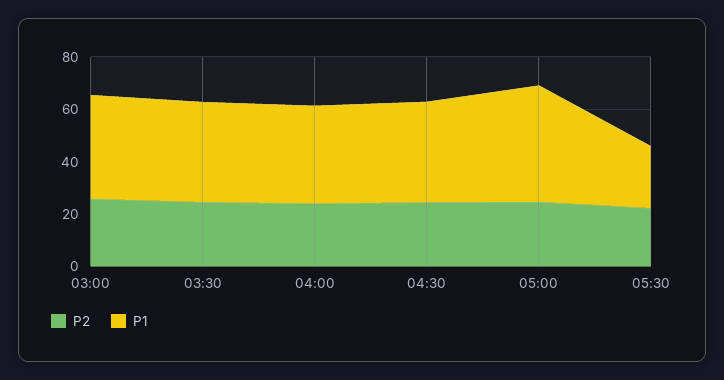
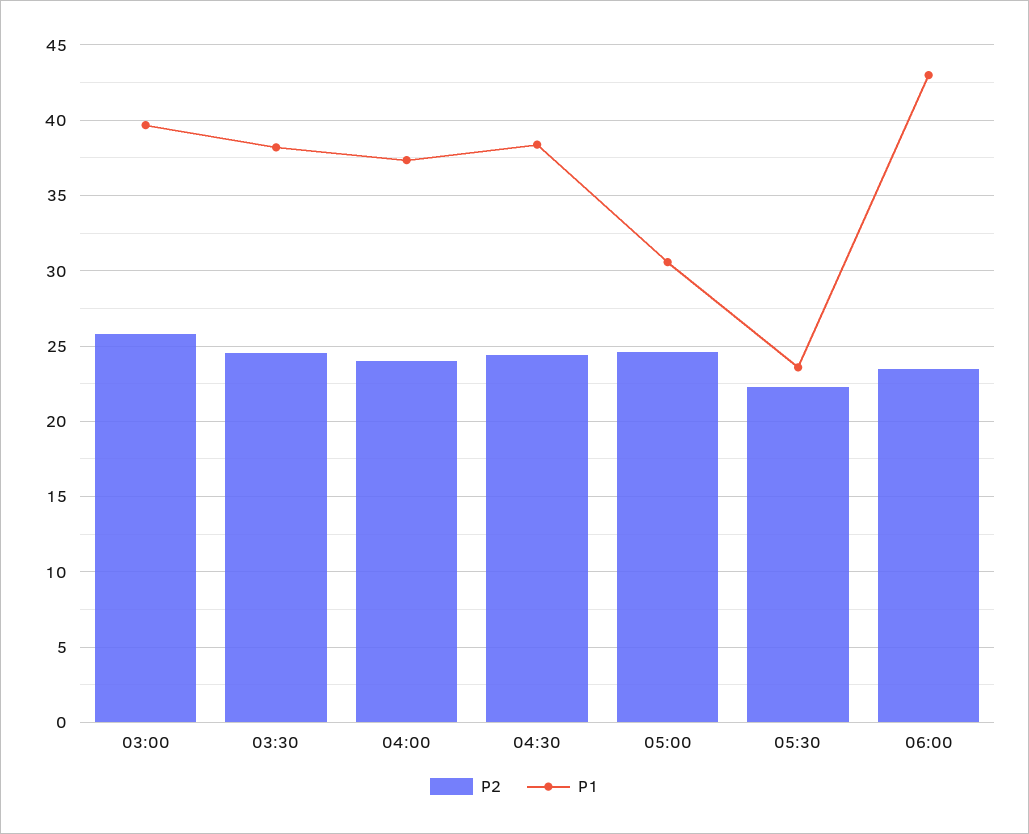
P1, 05:00: 45 -> 30.5
P2, 06:00: none -> 23.5
P1, 06:00: none -> 43

